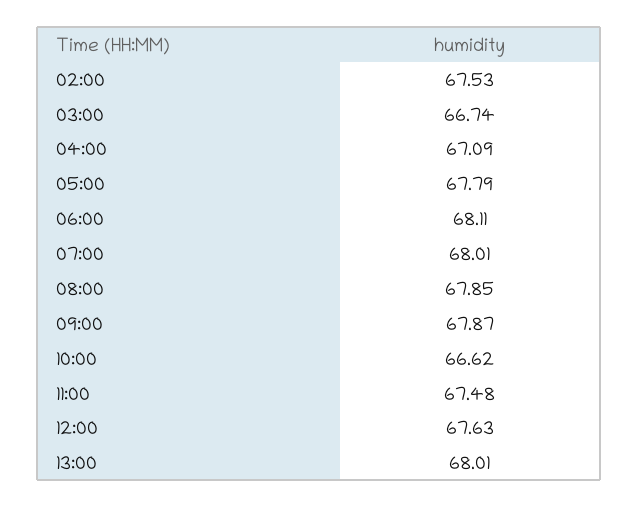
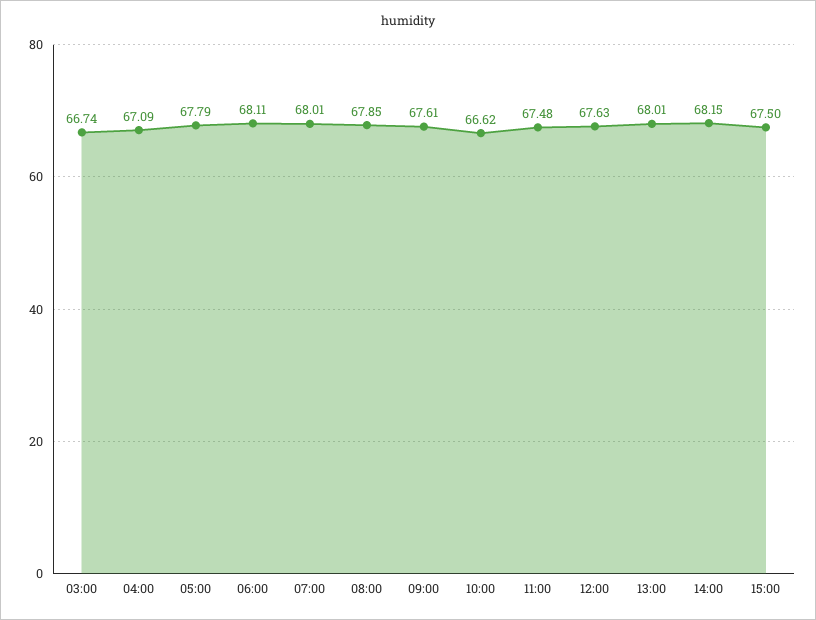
02:00: 67.53 -> none
09:00: 67.87 -> 67.61
14:00: none -> 68.15
15:00: none -> 67.5

